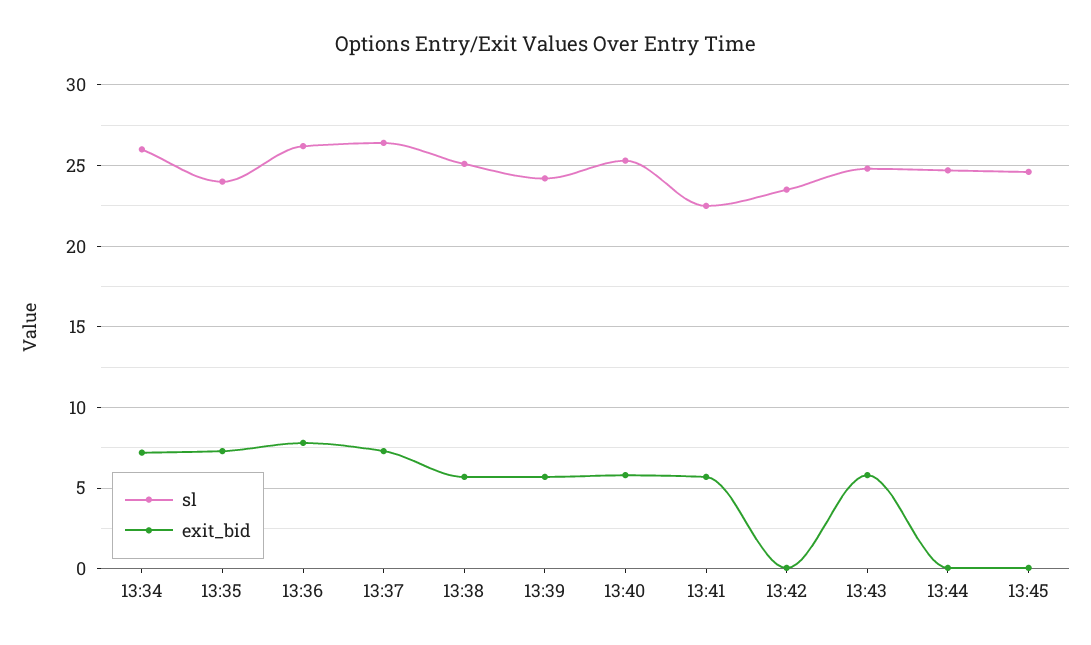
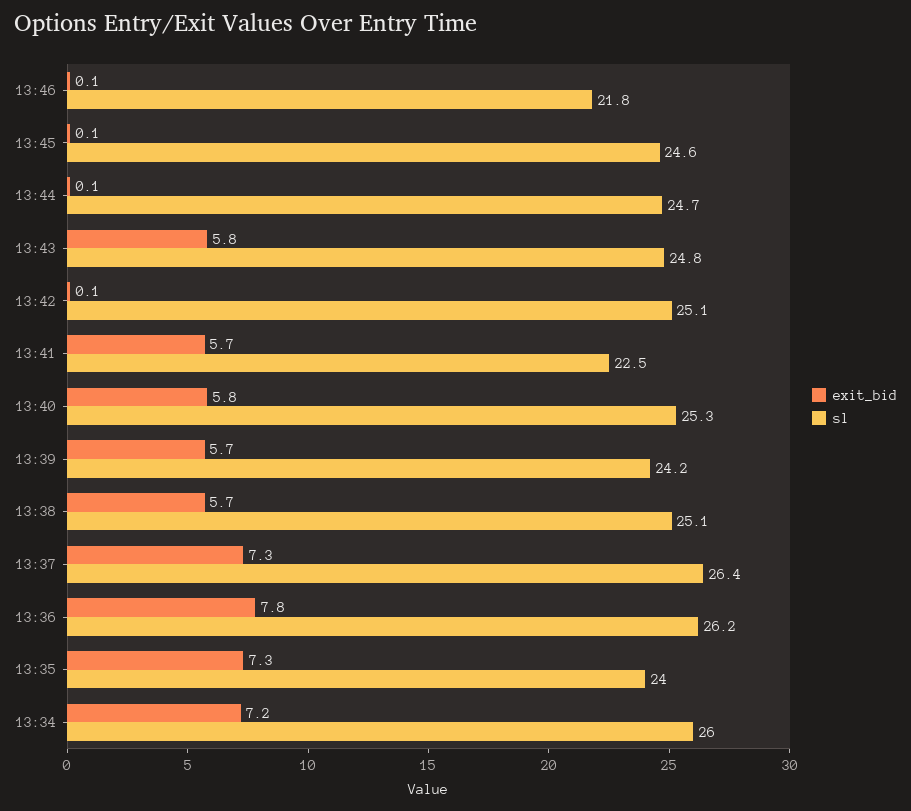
sl, 13:42: 23.5 -> 25.1
exit_bid, 13:46: none -> 0.1
sl, 13:46: none -> 21.8

